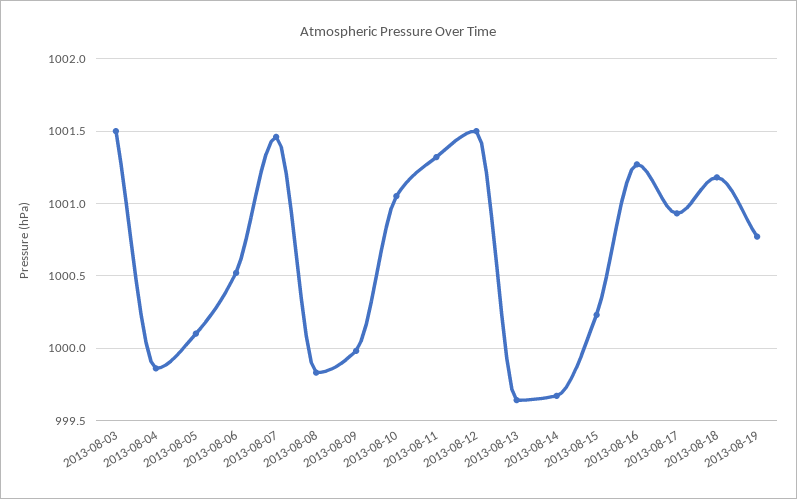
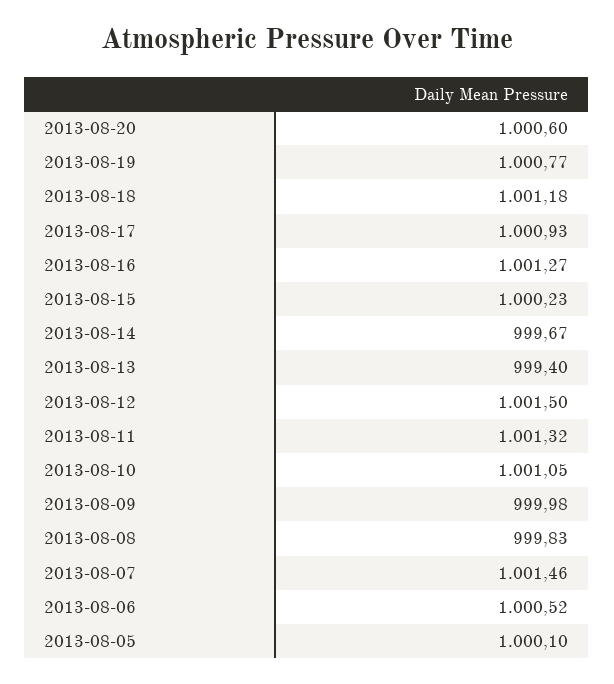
2013-08-03: 1001.5 -> none
2013-08-04: 999.85 -> none
2013-08-13: 999.65 -> 999.4
2013-08-20: none -> 1000.6

